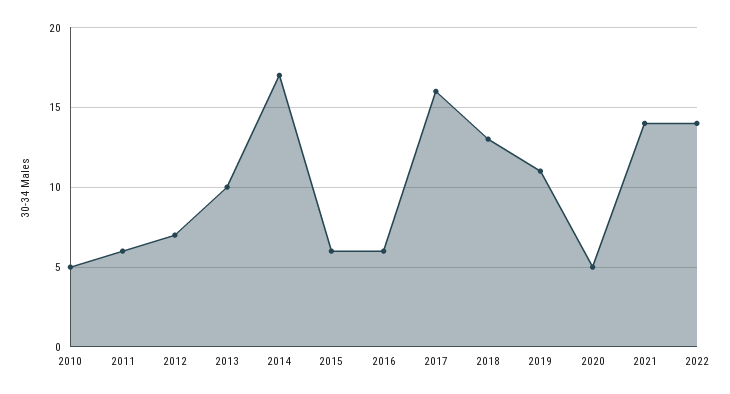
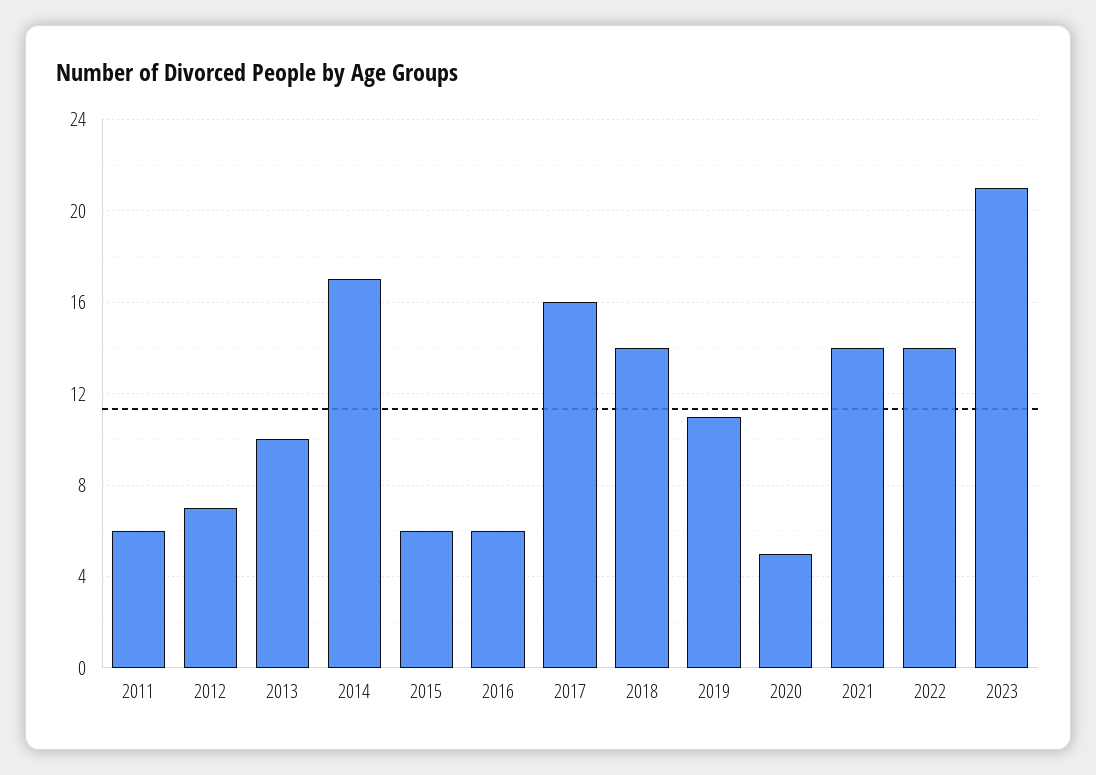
2010: 5 -> none
2018: 13 -> 14
2023: none -> 21

